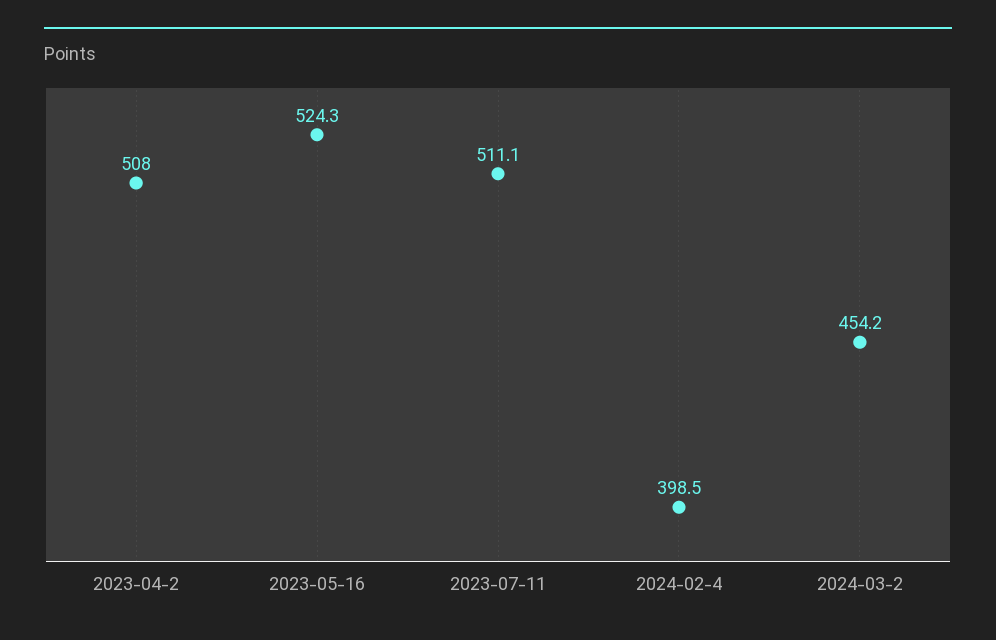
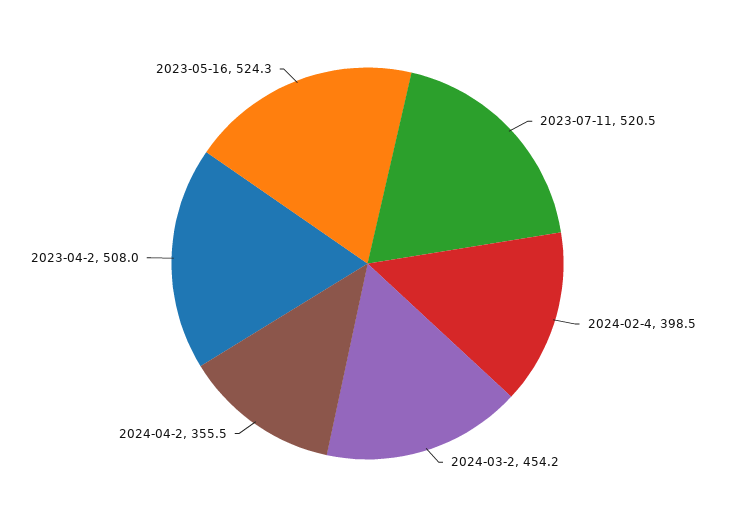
2023-07-11: 511.1 -> 520.5
2024-04-2: none -> 355.5

